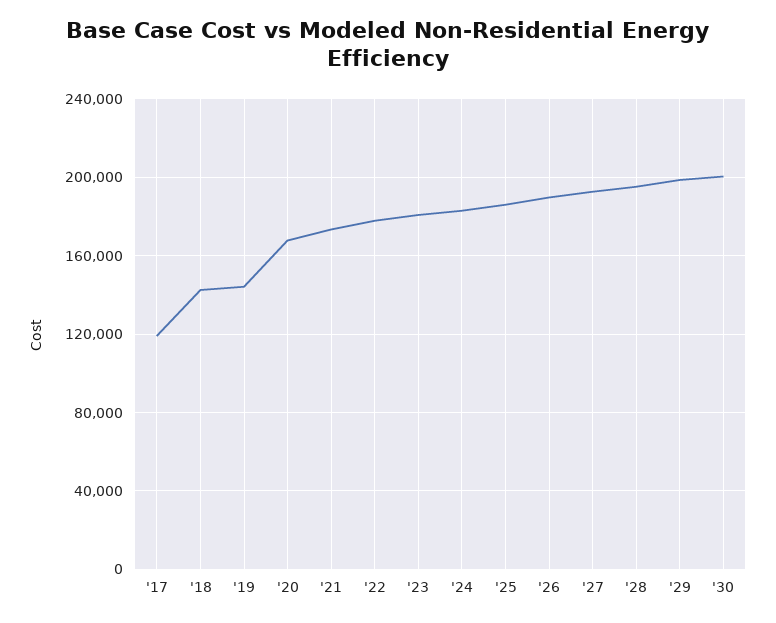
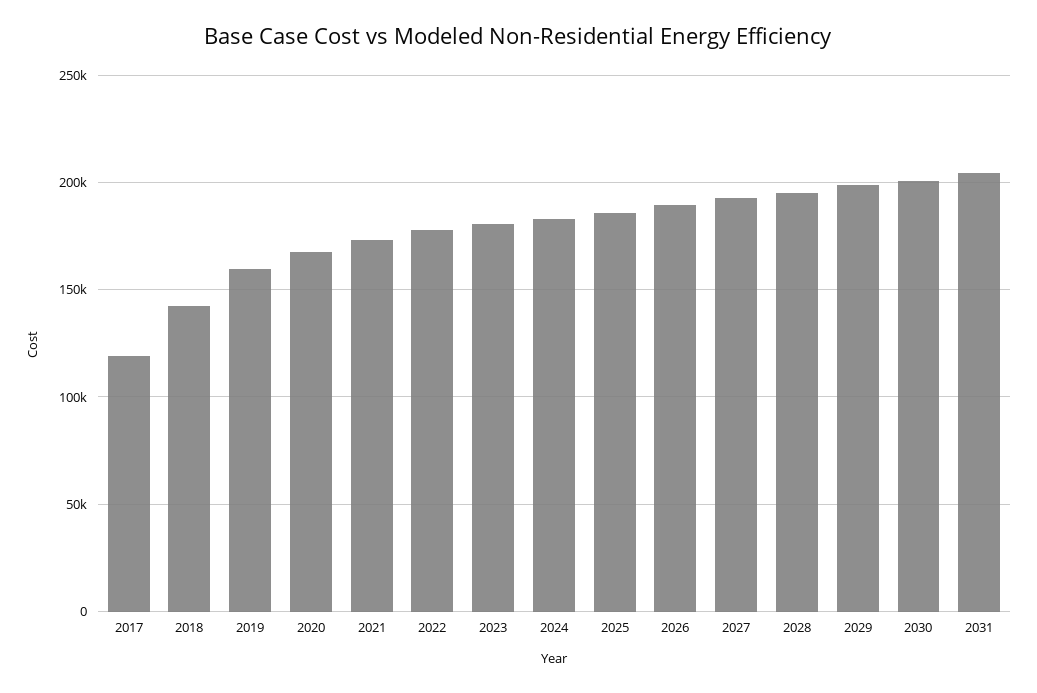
'19: 145000 -> 160000
2031: none -> 205000

